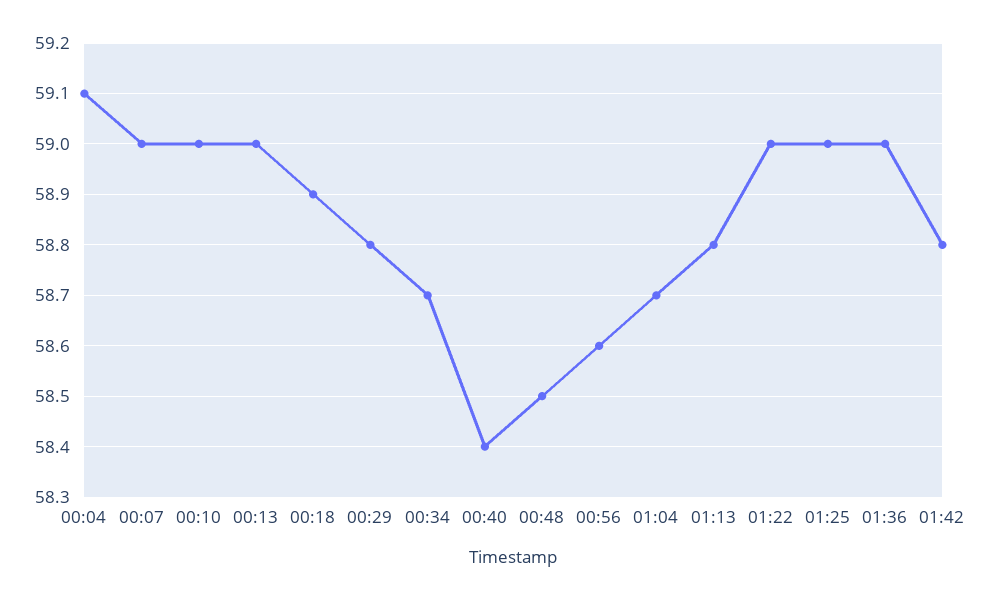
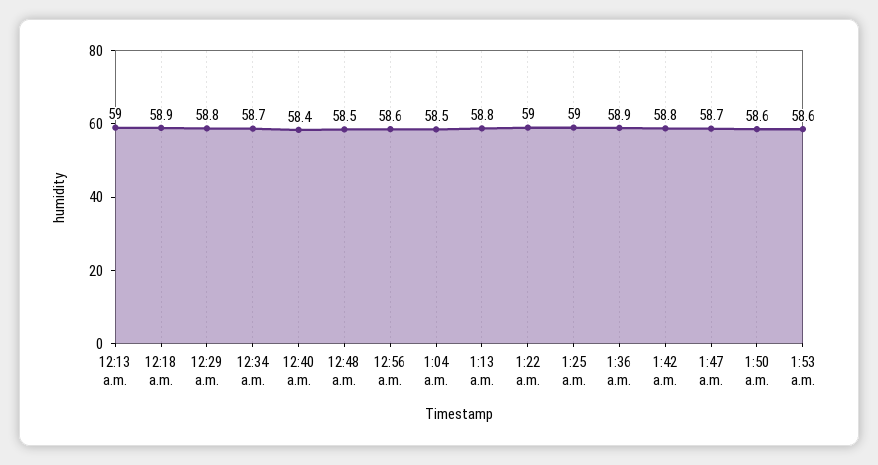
00:04: 59.1 -> none
00:07: 59 -> none
00:10: 59 -> none
01:04: 58.7 -> 58.5
01:36: 59 -> 58.9
1:47 a.m.: none -> 58.7
1:50 a.m.: none -> 58.6
1:53 a.m.: none -> 58.6

